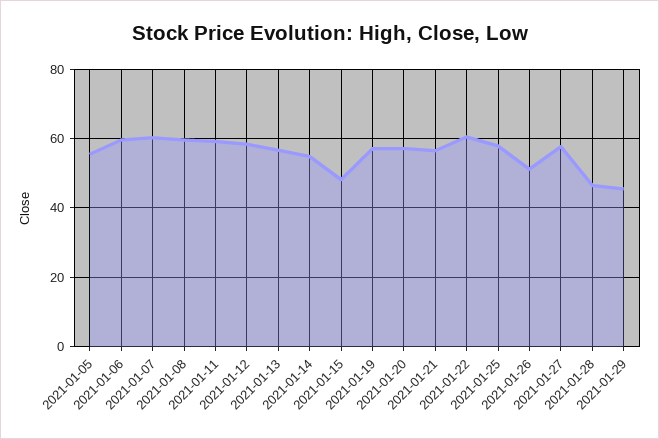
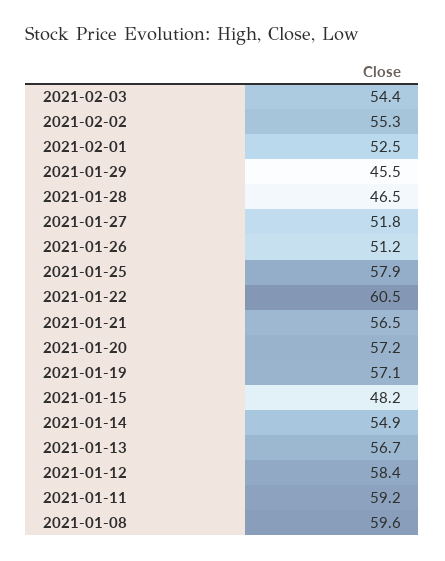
2021-01-05: 56 -> none
2021-01-06: 60 -> none
2021-01-07: 60 -> none
2021-01-27: 58 -> 51.8
2021-02-03: none -> 54.4
2021-02-02: none -> 55.3
2021-02-01: none -> 52.5

